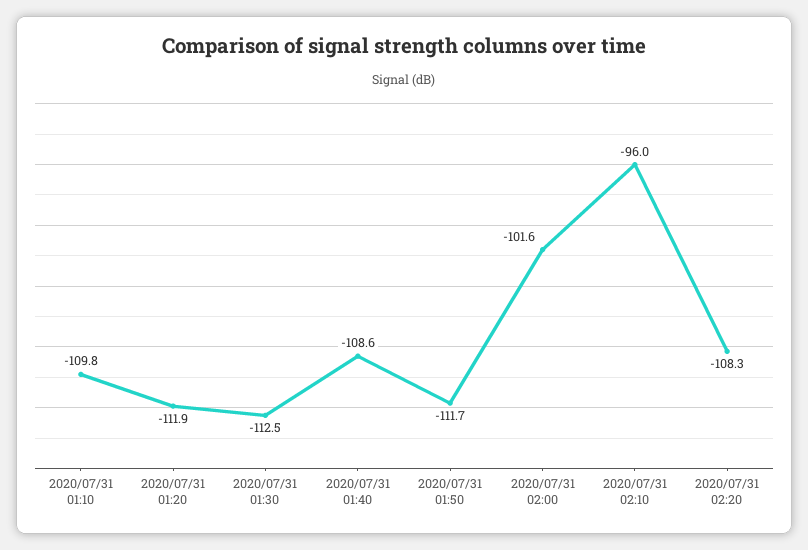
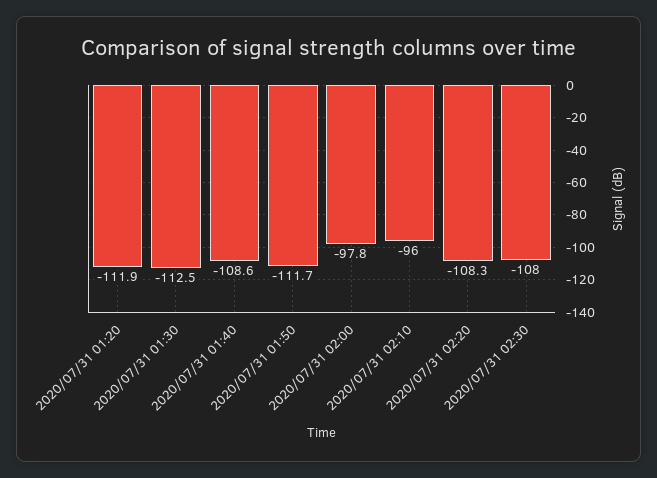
2020/07/31 01:10: -109.8 -> none
2020/07/31 02:00: -101.6 -> -97.8
2020/07/31 02:30: none -> -108

